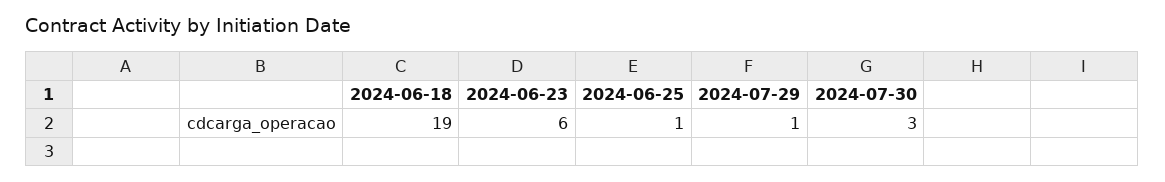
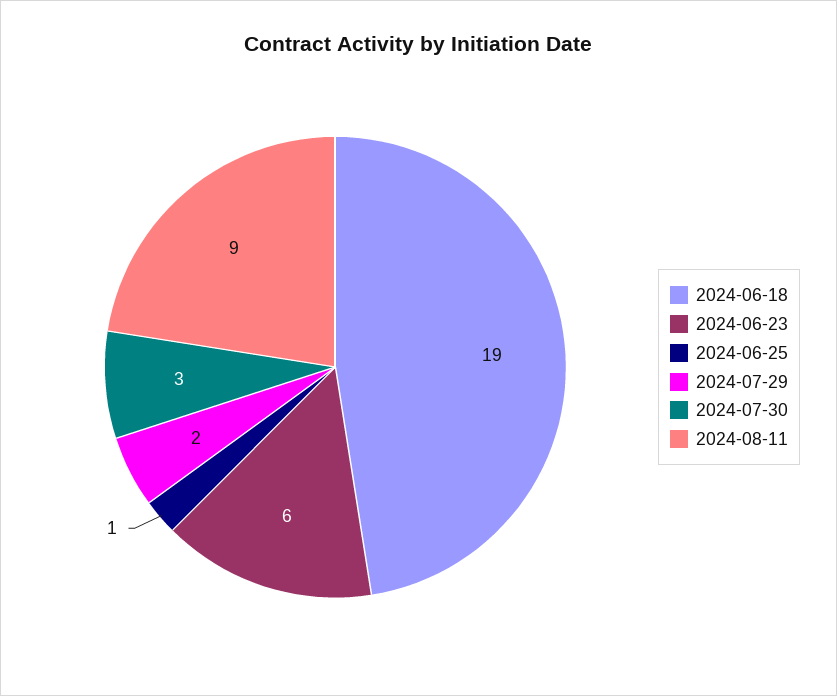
2024-07-29: 1 -> 2
2024-08-11: none -> 9

